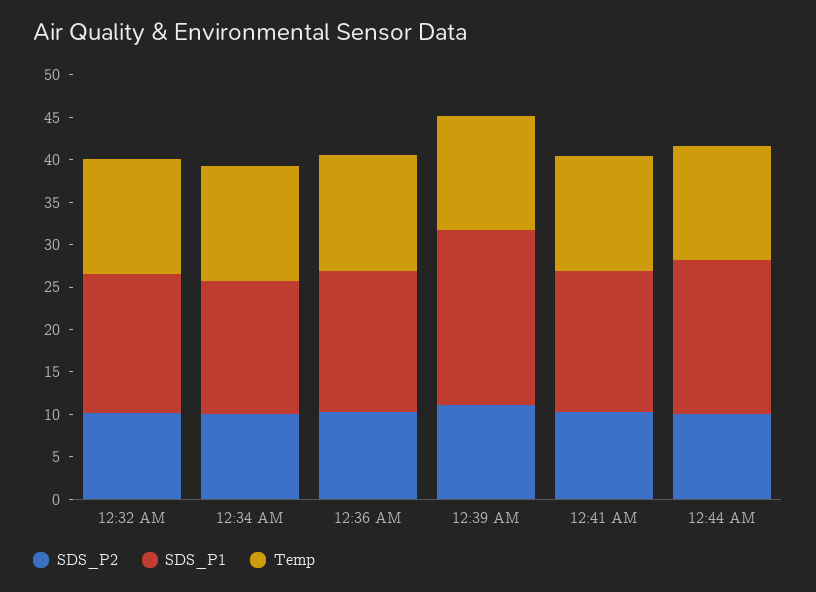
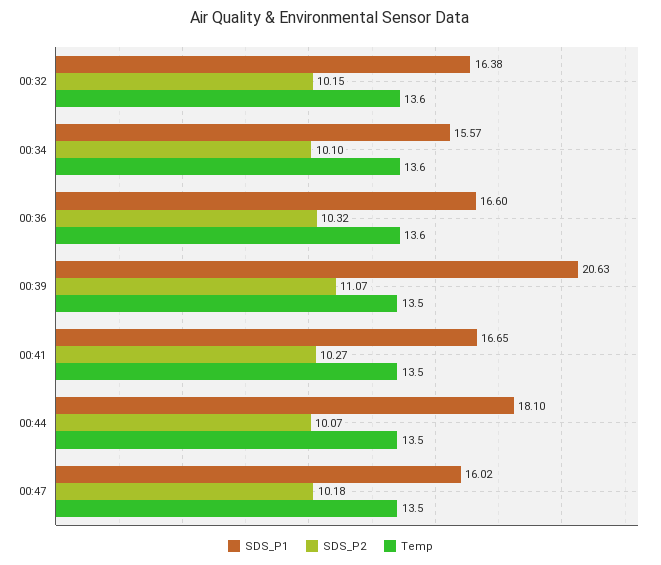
SDS_P1, 00:47: none -> 16.02
SDS_P2, 00:47: none -> 10.18
Temp, 00:47: none -> 13.5

